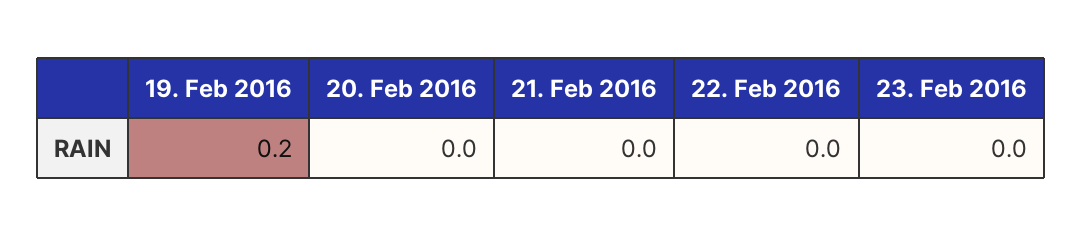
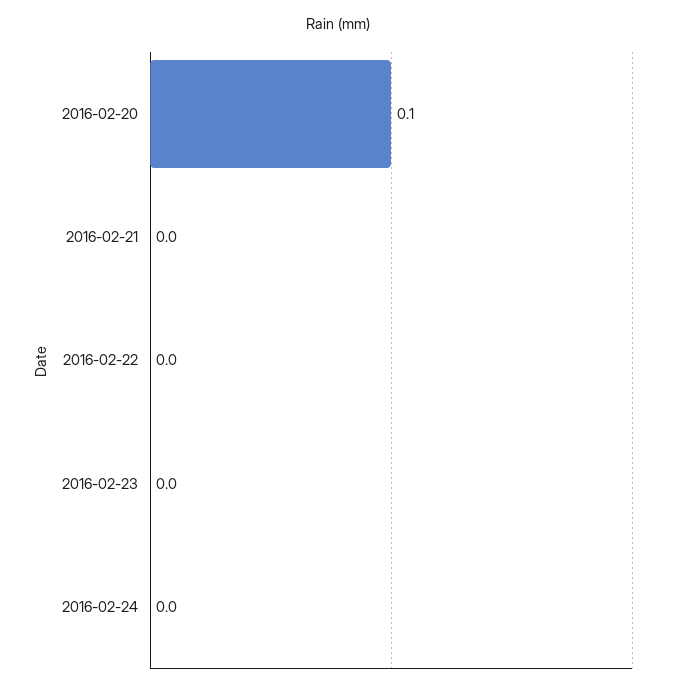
19. Feb 2016: 0.2 -> none
20. Feb 2016: 0 -> 0.1
2016-02-24: none -> 0

